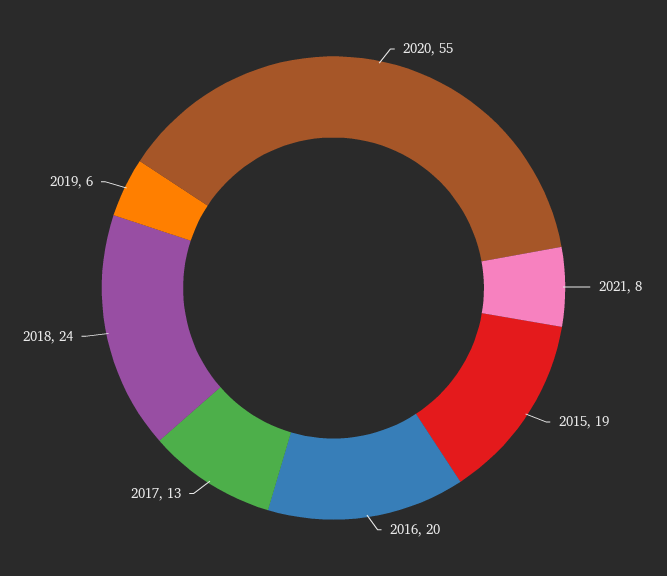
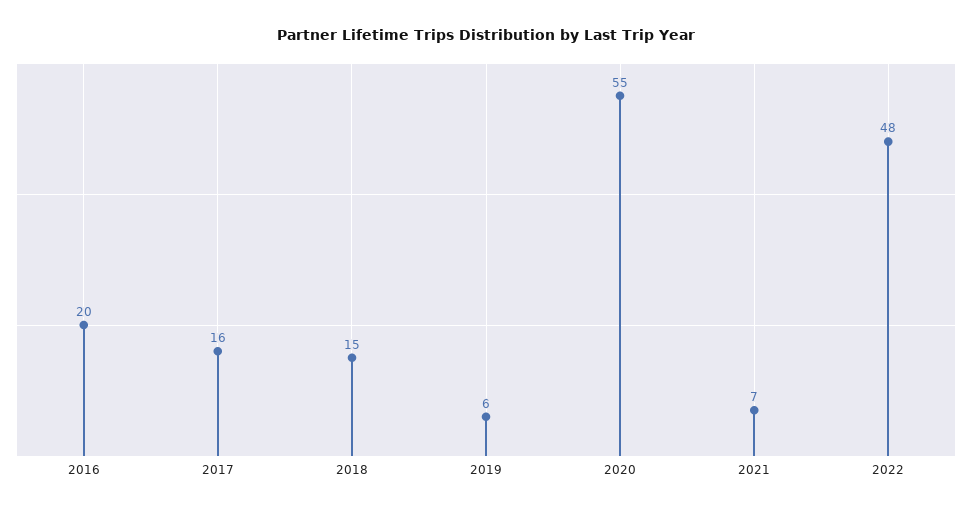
2021: 8 -> 7
2015: 19 -> none
2017: 13 -> 16
2018: 24 -> 15
2022: none -> 48

